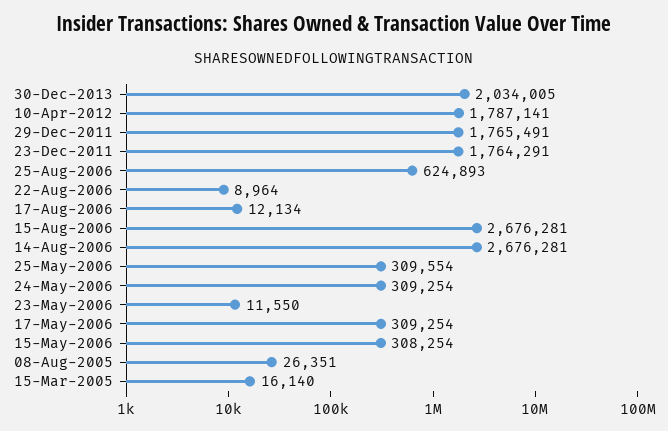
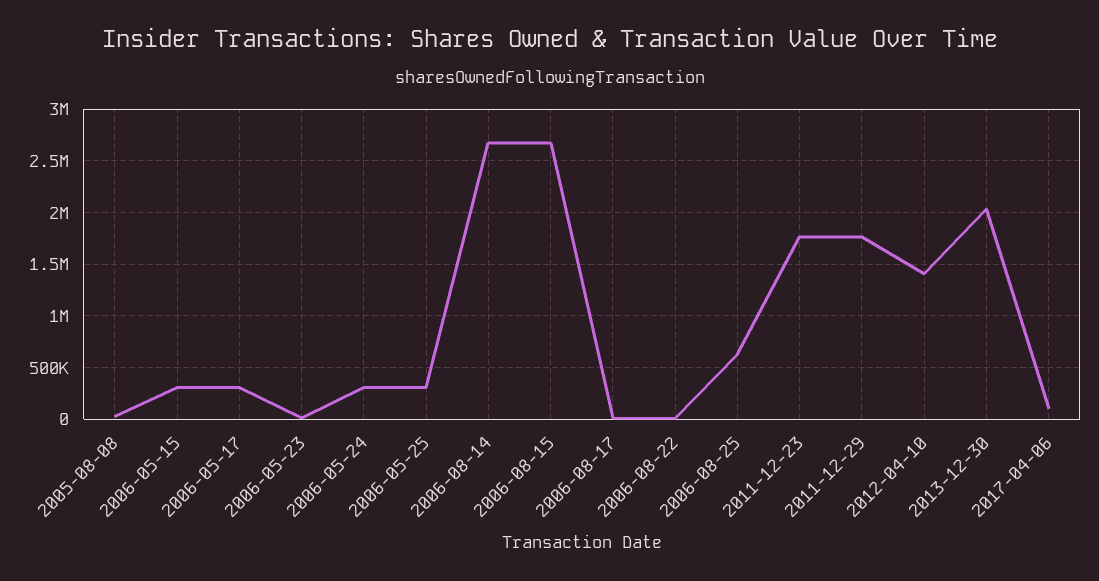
10-Apr-2012: 1787141 -> 1400000
15-Mar-2005: 16140 -> none
2017-04-06: none -> 100000

